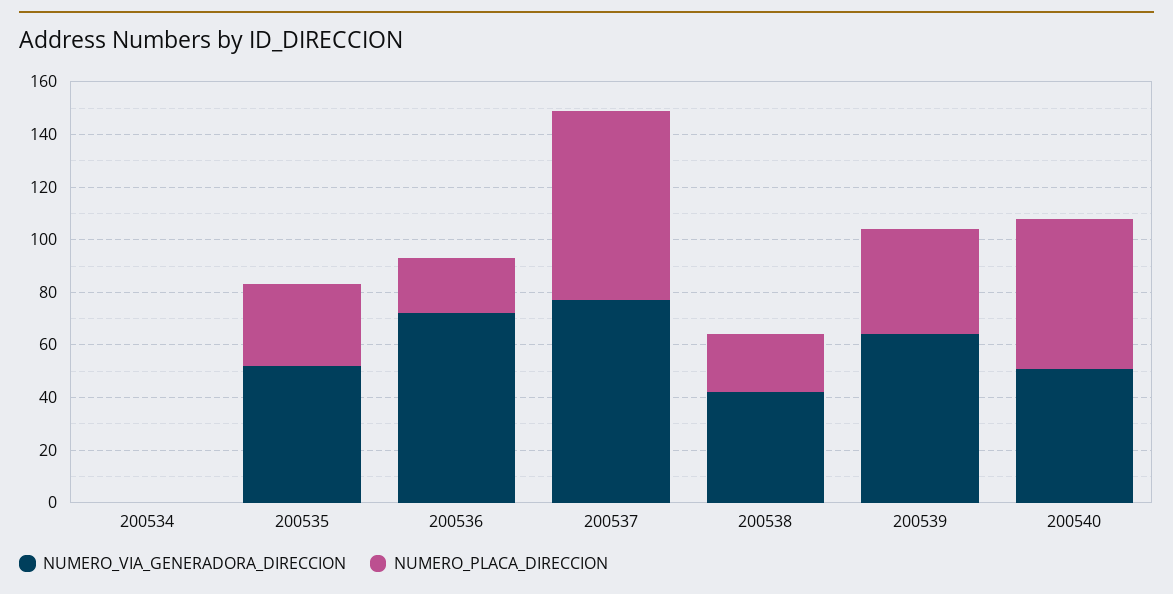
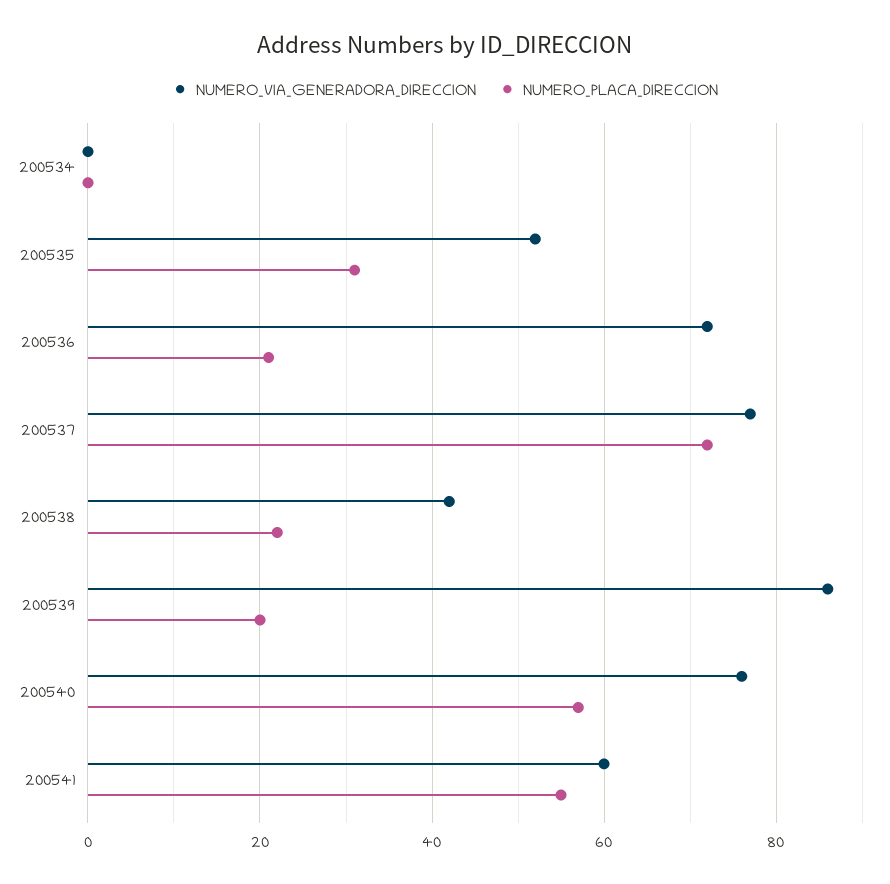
NUMERO_VIA_GENERADORA_DIRECCION, 200539: 65 -> 85
NUMERO_PLACA_DIRECCION, 200539: 40 -> 20
NUMERO_VIA_GENERADORA_DIRECCION, 200540: 50 -> 75
NUMERO_VIA_GENERADORA_DIRECCION, 200541: none -> 60
NUMERO_PLACA_DIRECCION, 200541: none -> 55

